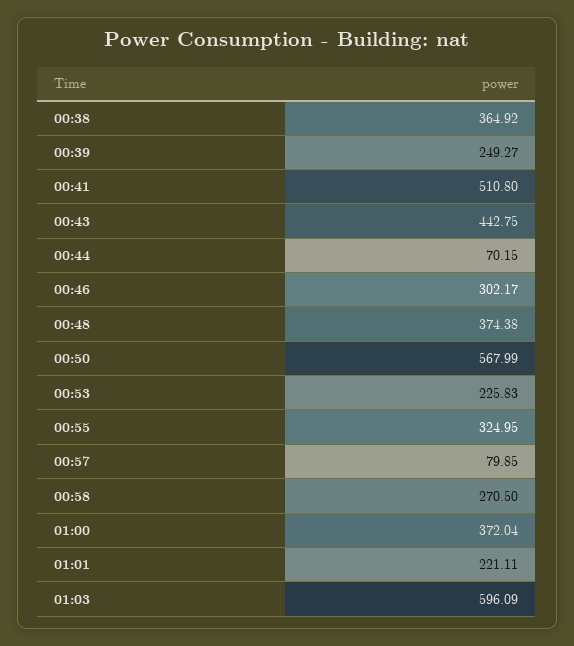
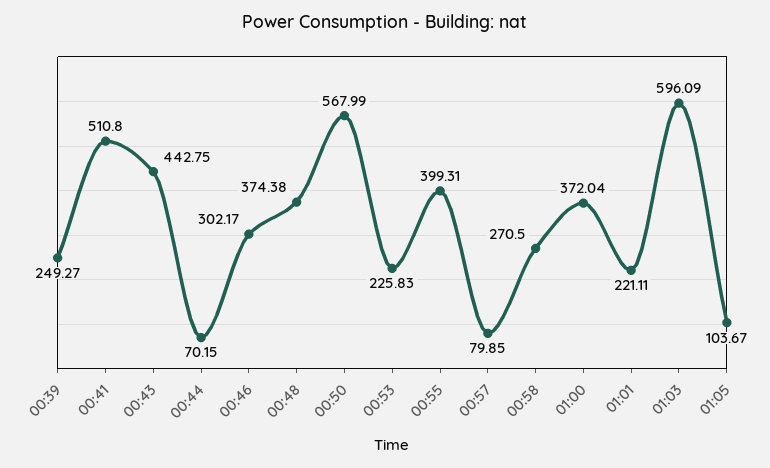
00:38: 364.92 -> none
00:55: 324.95 -> 399.31
01:05: none -> 103.67

